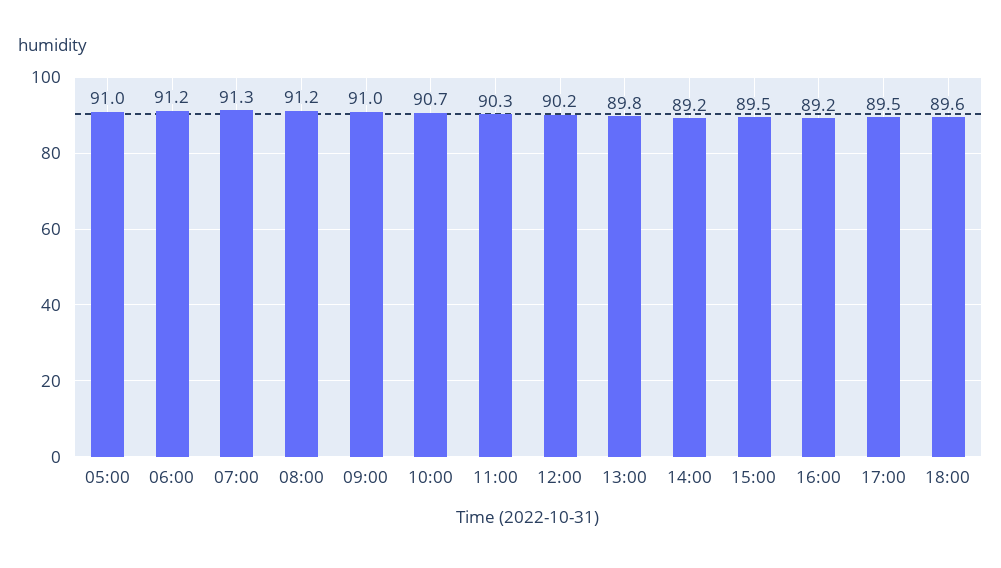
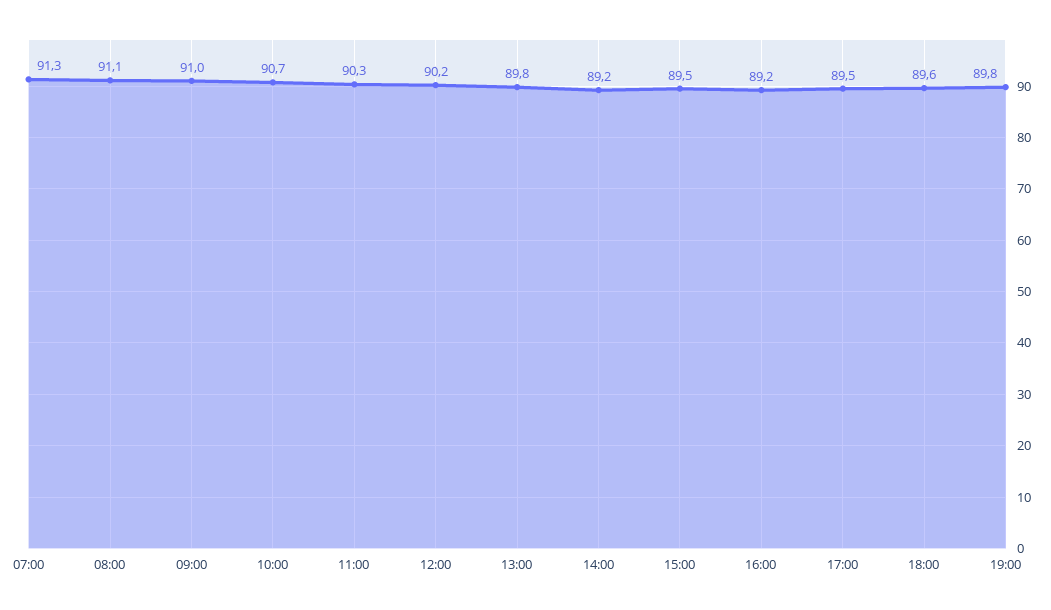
05:00: 91 -> none
06:00: 91.2 -> none
08:00: 91.2 -> 91.1
19:00: none -> 89.8

